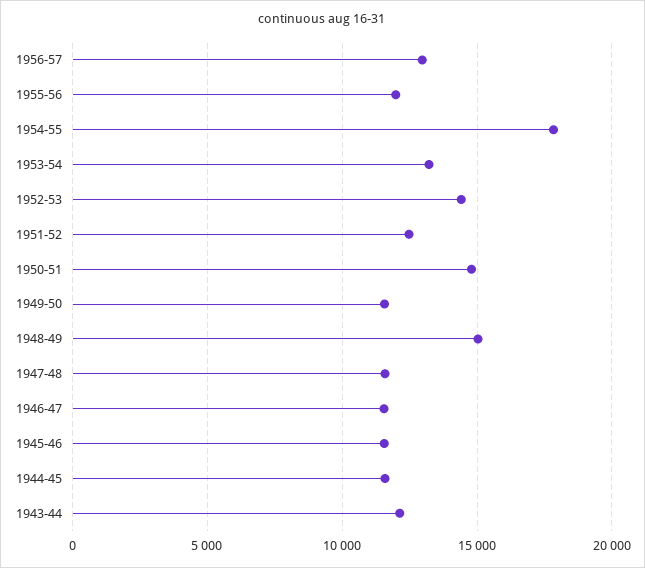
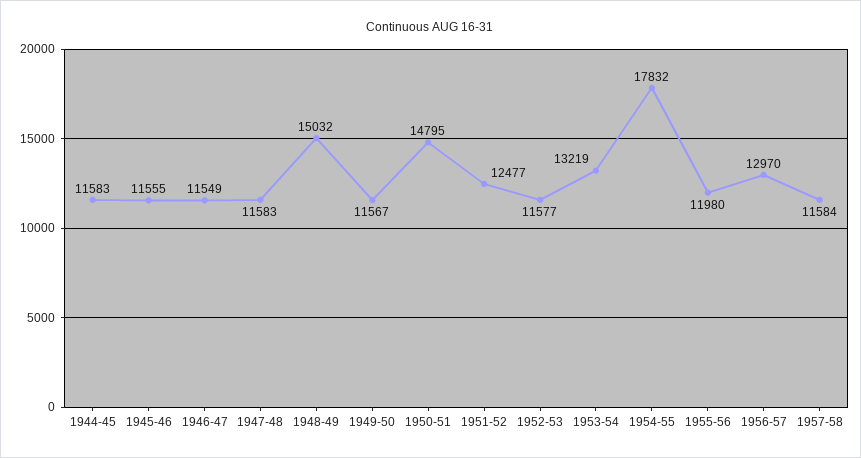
1952-53: 14500 -> 11577
1943-44: 12000 -> none
1957-58: none -> 11584

